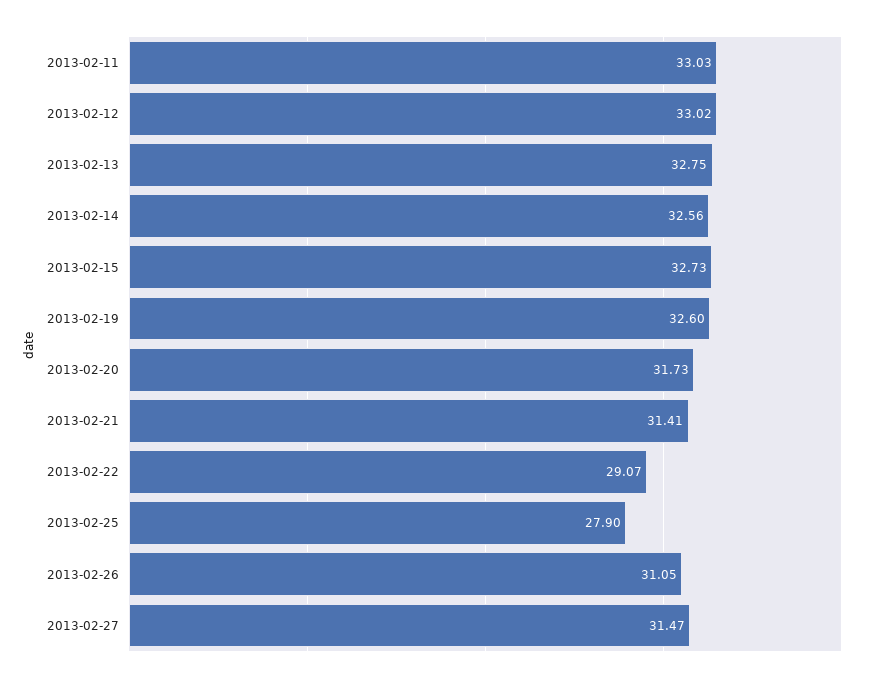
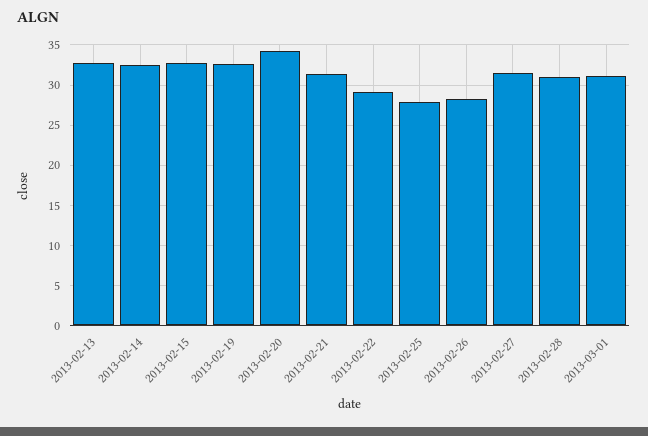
2013-02-11: 33.03 -> none
2013-02-12: 33.02 -> none
2013-02-20: 31.73 -> 34
2013-02-26: 31.05 -> 28
2013-02-28: none -> 31
2013-03-01: none -> 31

